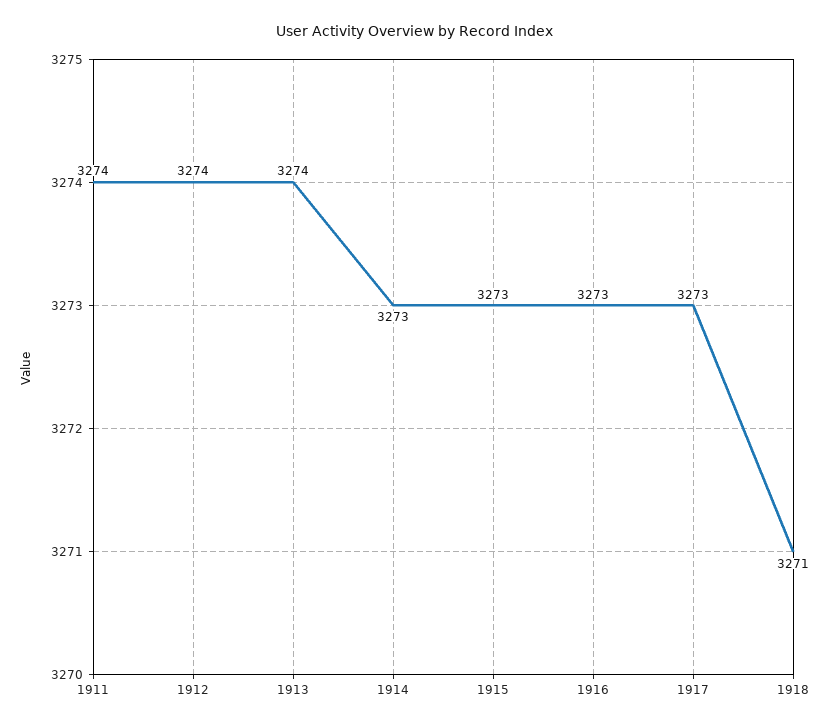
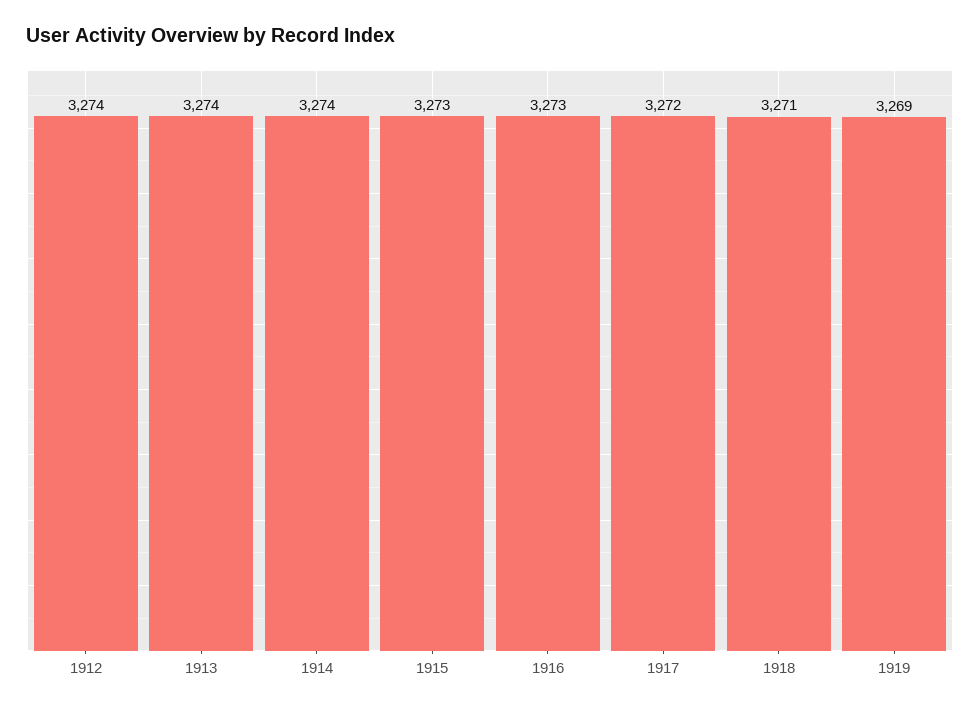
1911: 3274 -> none
1914: 3273 -> 3274
1917: 3273 -> 3272
1919: none -> 3269

